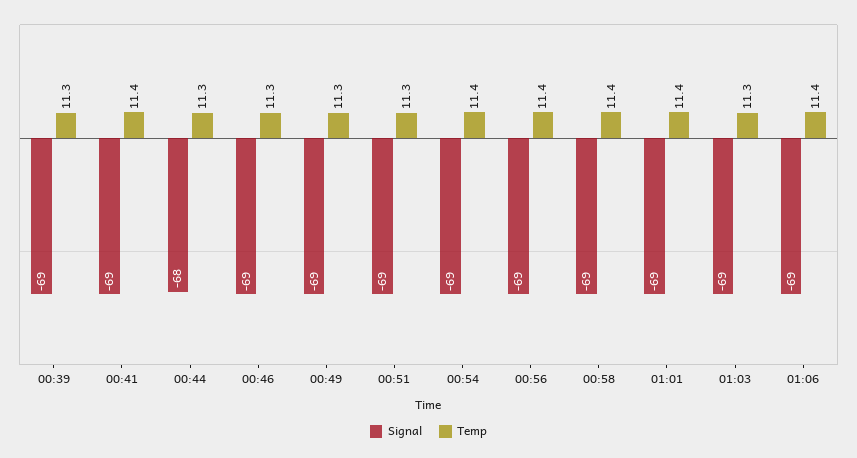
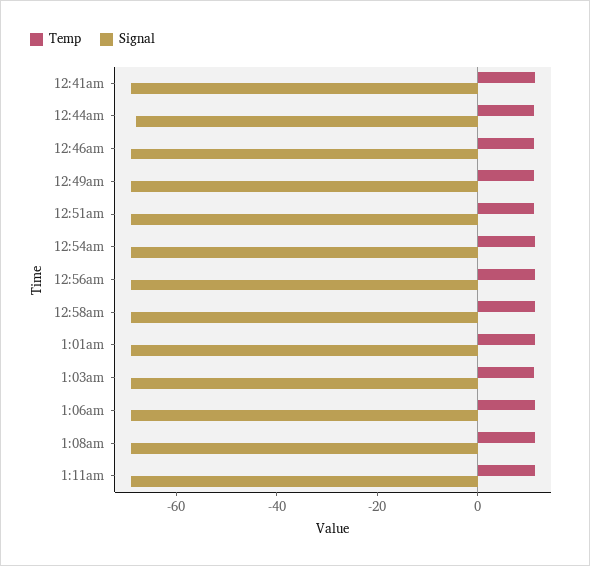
Signal, 00:39: -69 -> none
Temp, 00:39: 11.3 -> none
Temp, 1:08am: none -> 10
Signal, 1:08am: none -> -70
Temp, 1:11am: none -> 10
Signal, 1:11am: none -> -70

